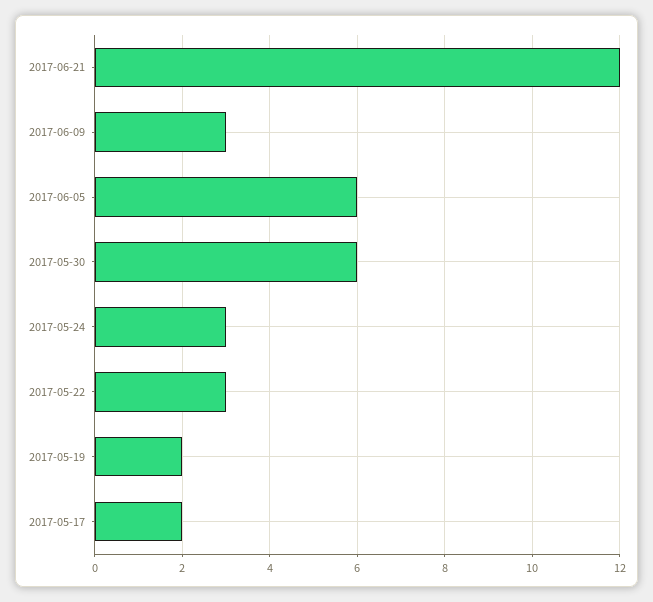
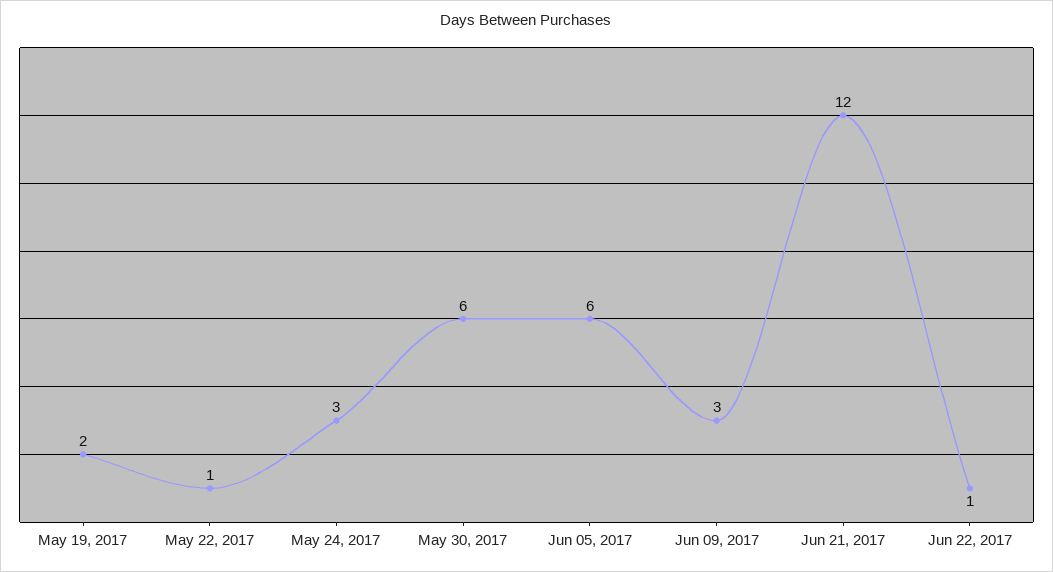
2017-05-22: 3 -> 1
2017-05-17: 2 -> none
Jun 22, 2017: none -> 1

